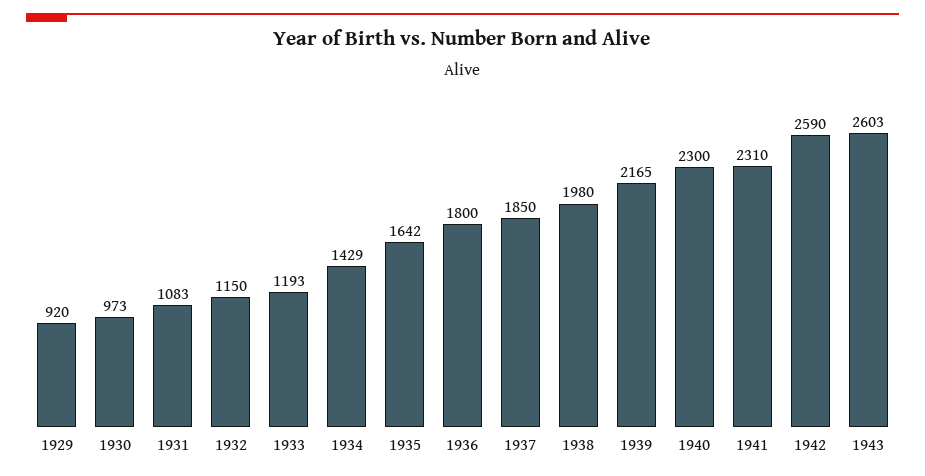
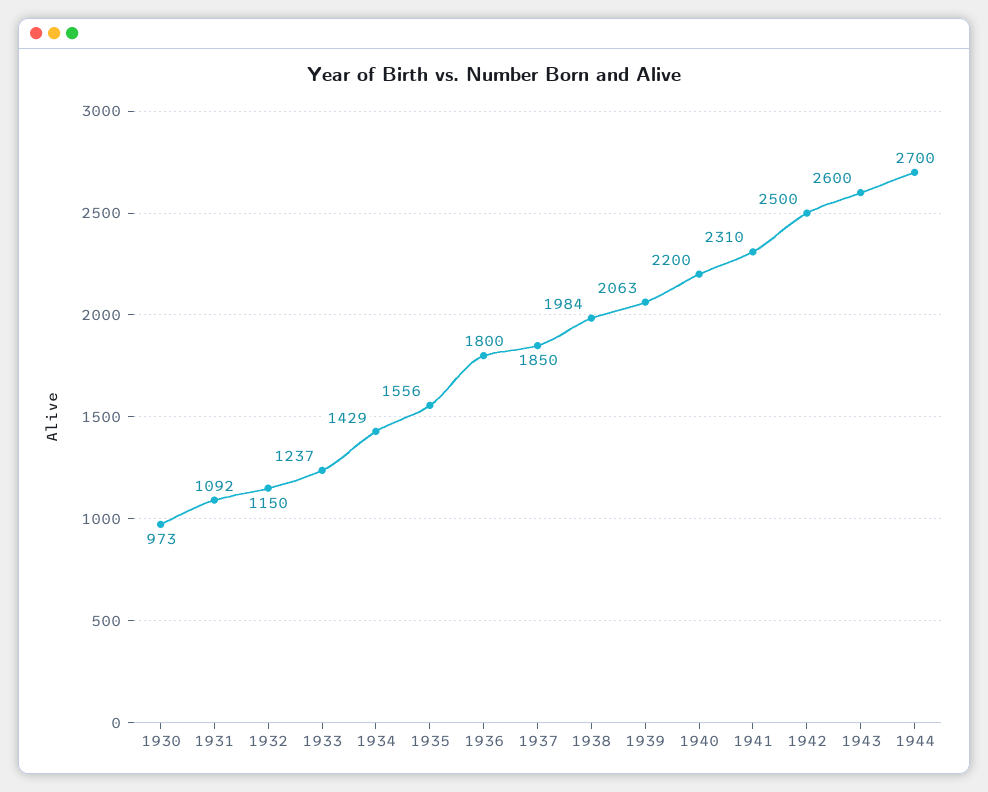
1929: 920 -> none
1931: 1083 -> 1092
1933: 1193 -> 1237
1935: 1642 -> 1556
1938: 1980 -> 1984
1939: 2165 -> 2063
1940: 2300 -> 2200
1942: 2590 -> 2500
1943: 2603 -> 2600
1944: none -> 2700

